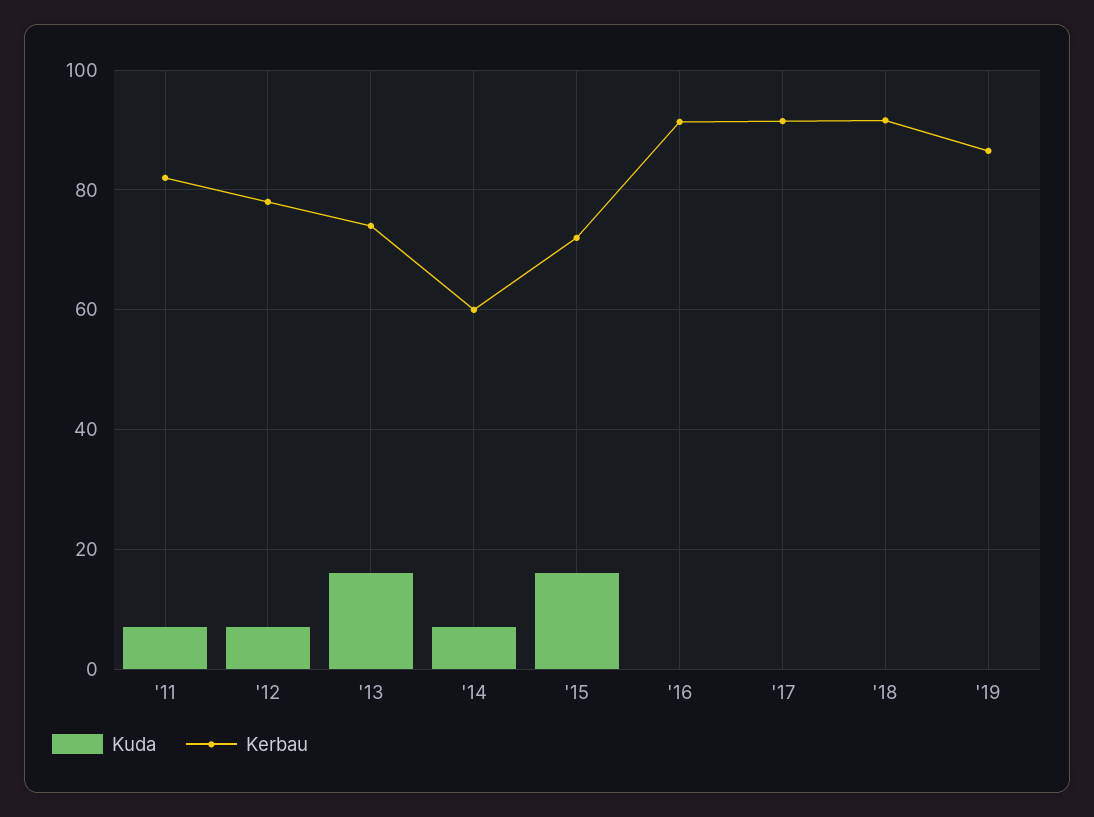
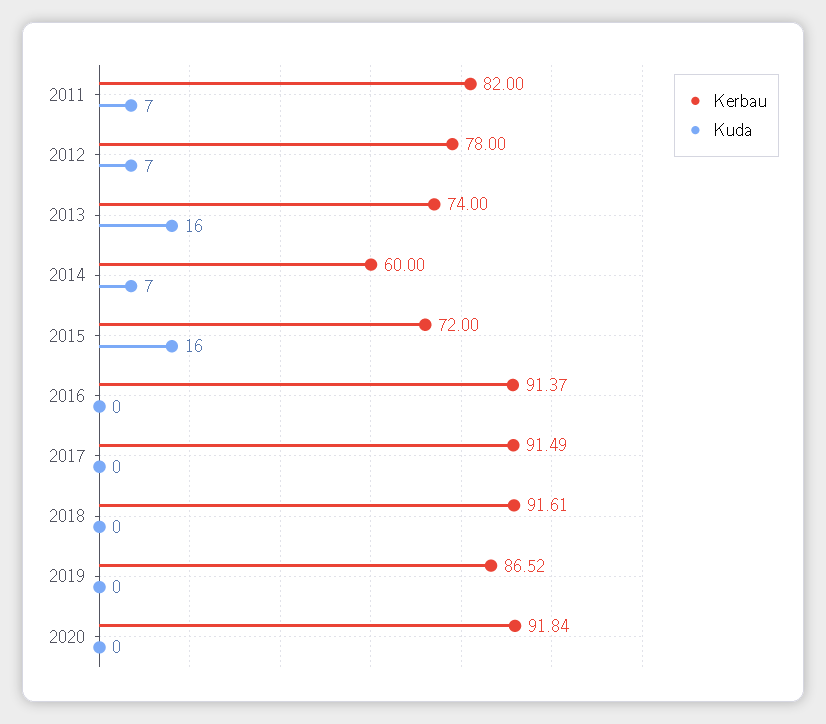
Kerbau, 2020: none -> 91.84
Kuda, 2020: none -> 0

